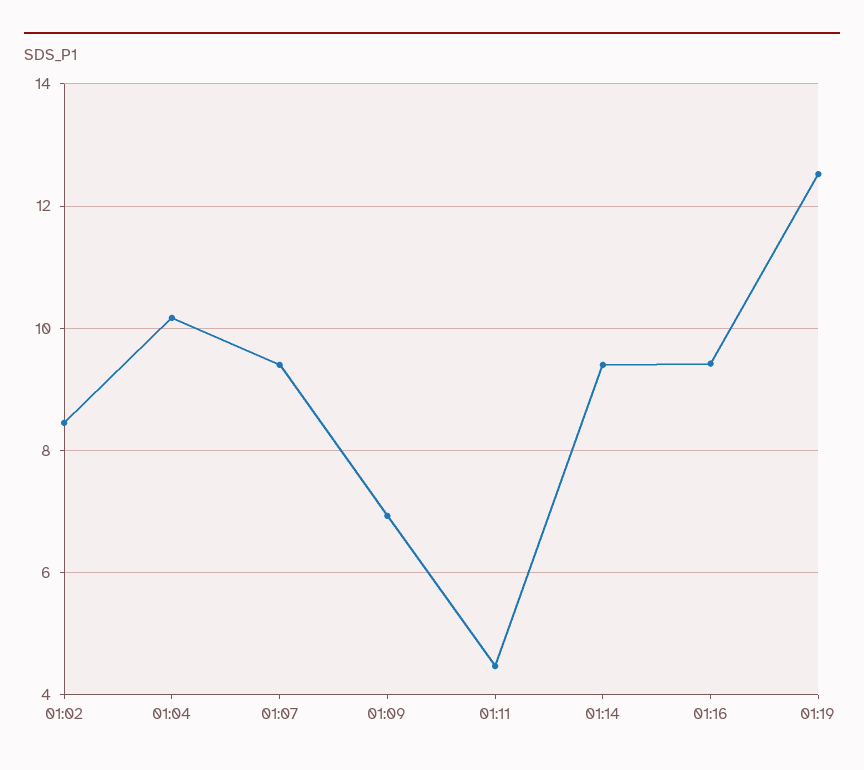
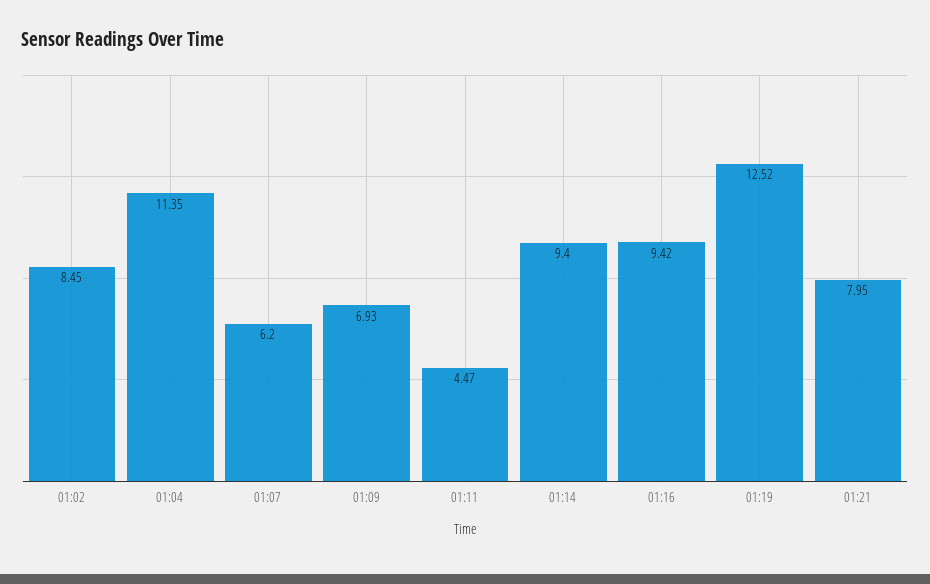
01:04: 10.2 -> 11.35
01:07: 9.4 -> 6.2
01:21: none -> 7.95

